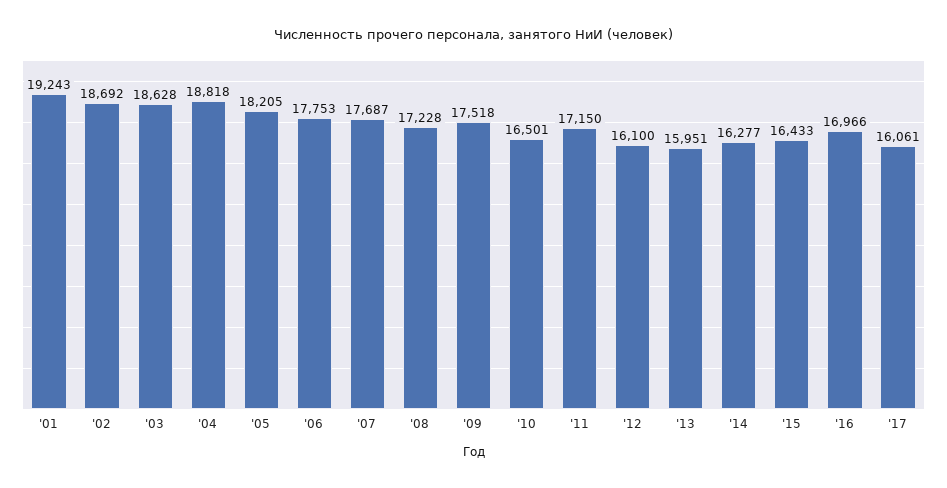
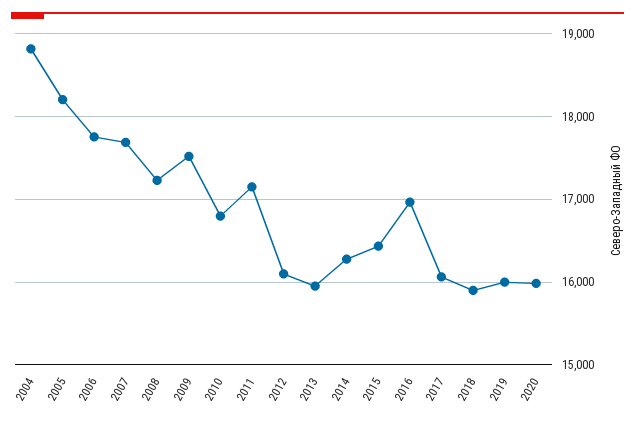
'01: 19243 -> none
'02: 18692 -> none
'03: 18628 -> none
'10: 16501 -> 16800
2018: none -> 15900
2019: none -> 16000
2020: none -> 16000

